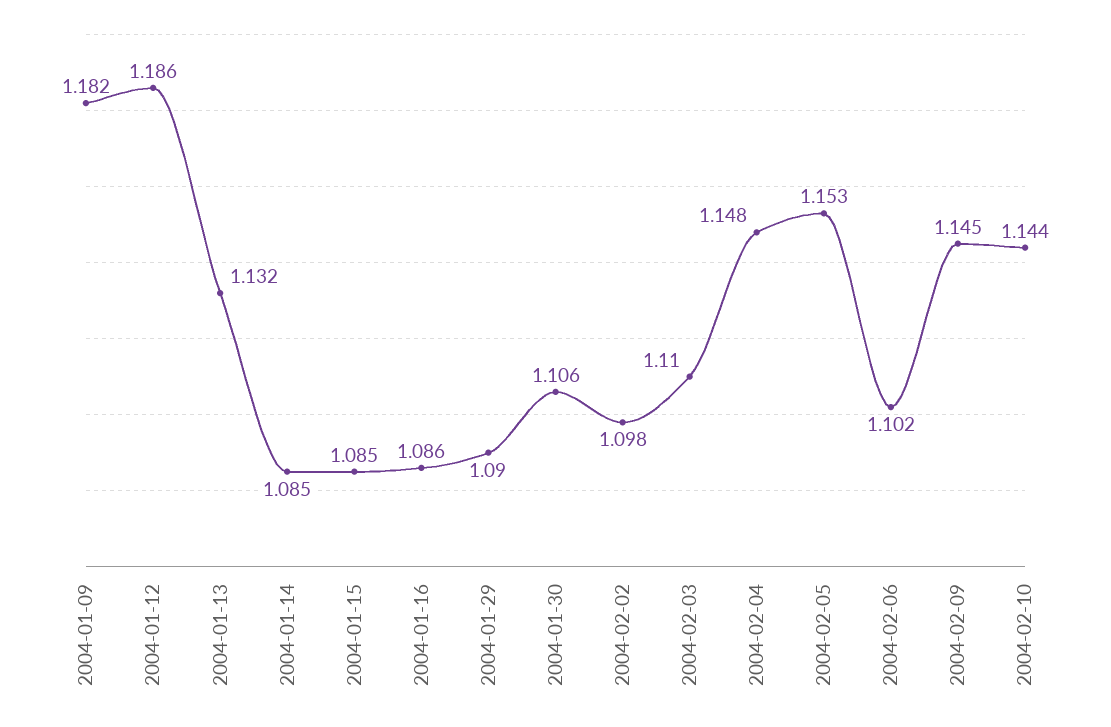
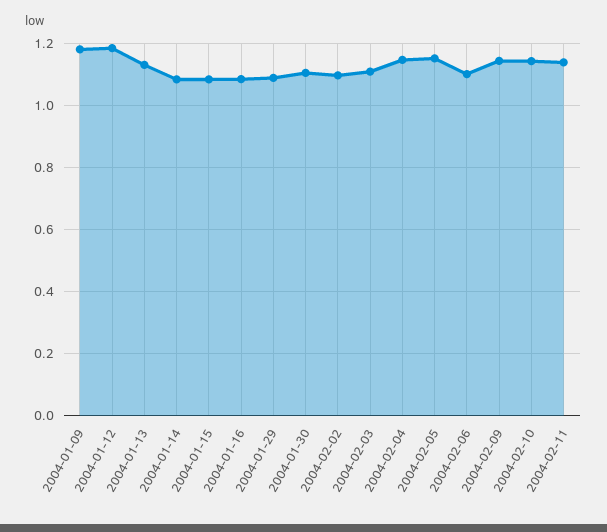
2004-02-11: none -> 1.14

